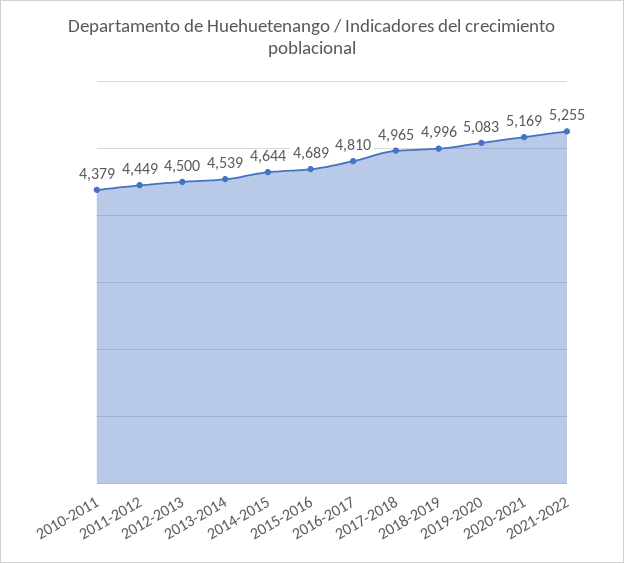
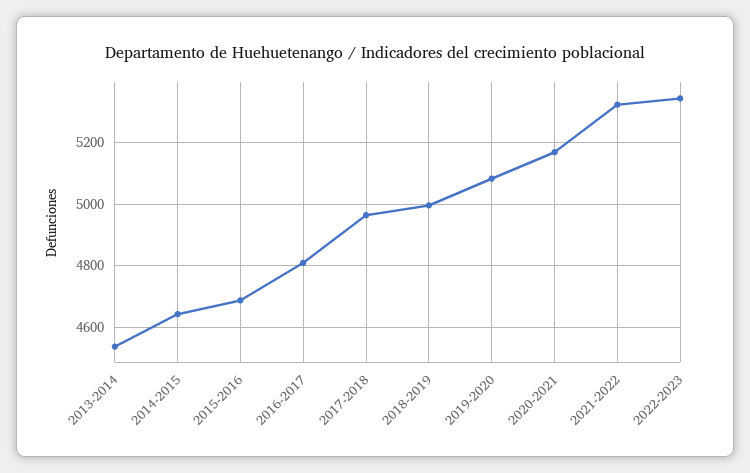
2010-2011: 4379 -> none
2011-2012: 4449 -> none
2012-2013: 4500 -> none
2021-2022: 5255 -> 5320
2022-2023: none -> 5340

